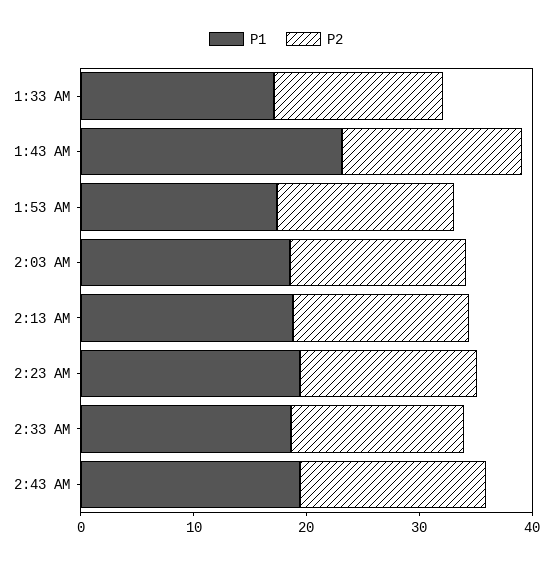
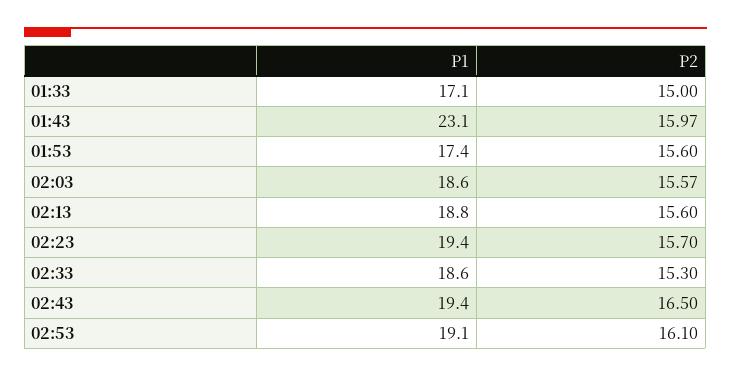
P1, 02:53: none -> 19.1
P2, 02:53: none -> 16.1

